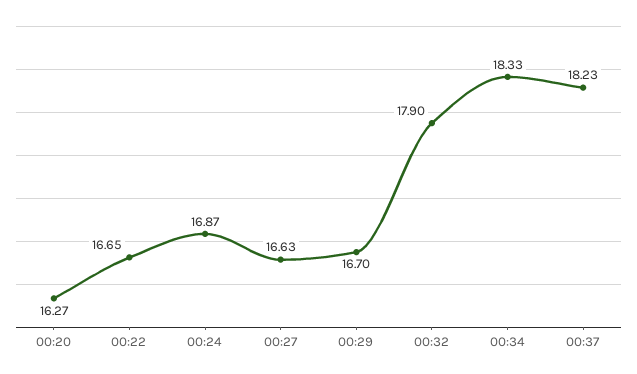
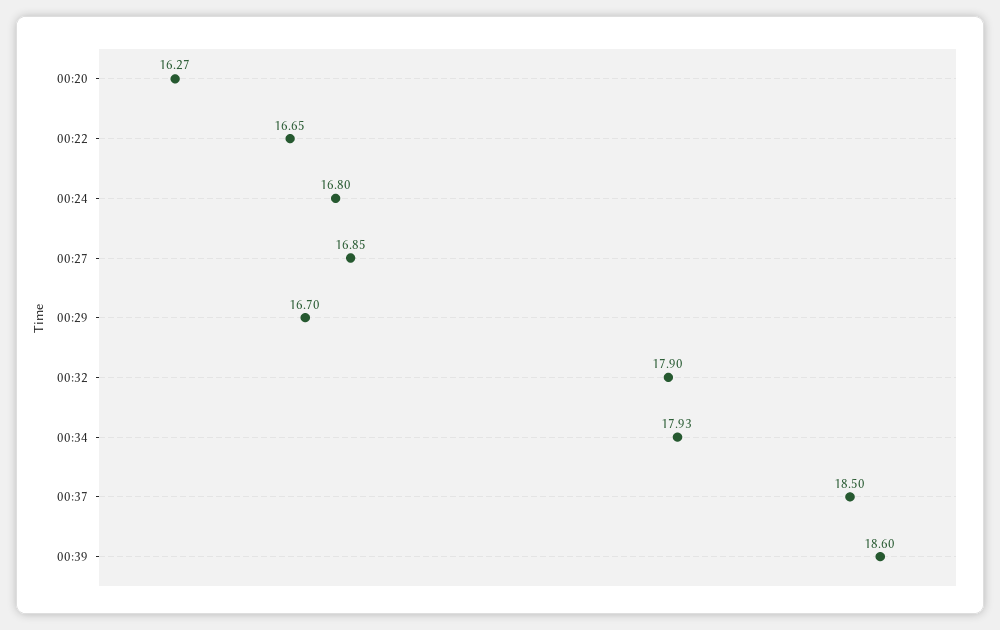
00:24: 16.87 -> 16.8
00:27: 16.63 -> 16.85
00:34: 18.33 -> 17.93
00:37: 18.23 -> 18.5
00:39: none -> 18.6

